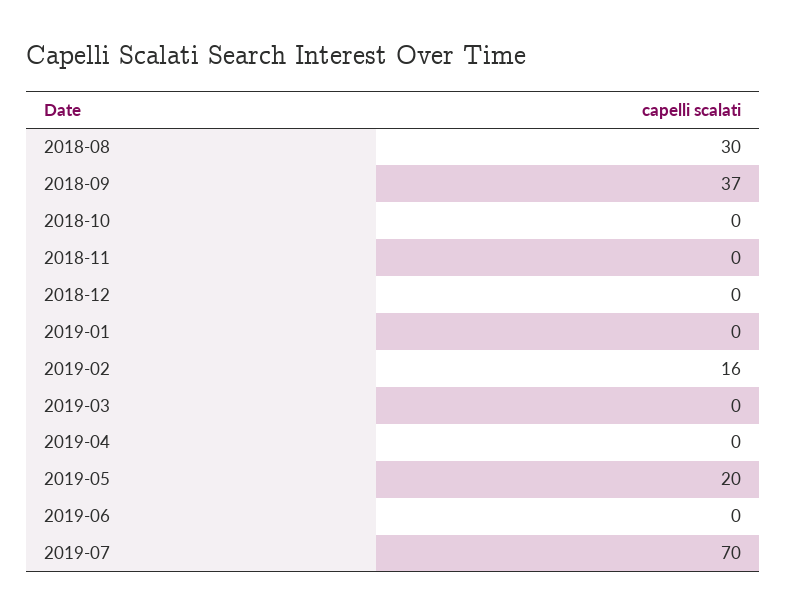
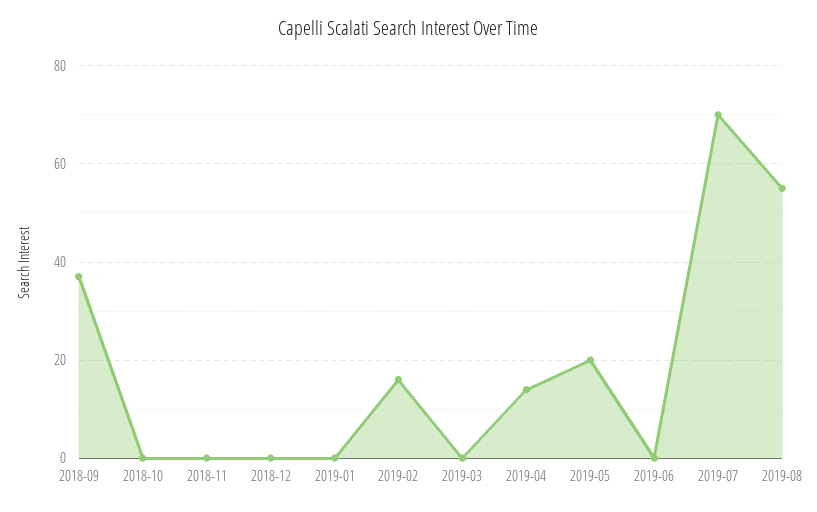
2018-08: 30 -> none
2019-04: 0 -> 15
2019-08: none -> 55

